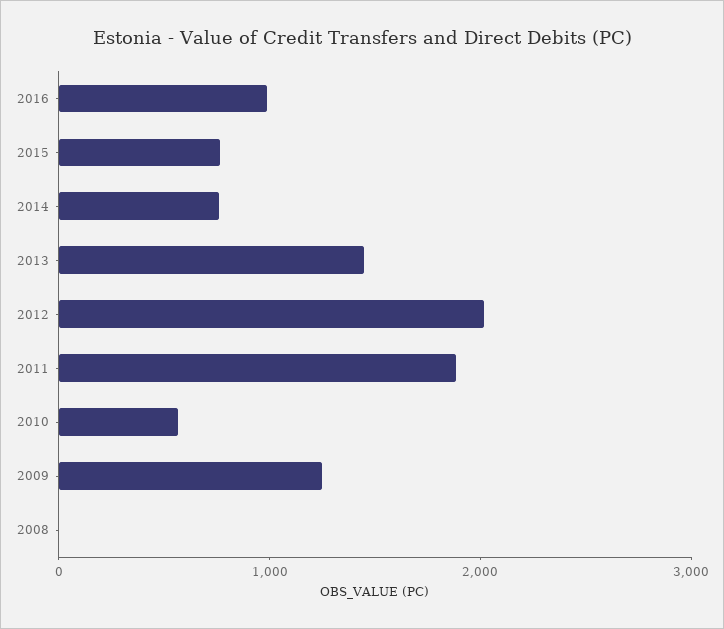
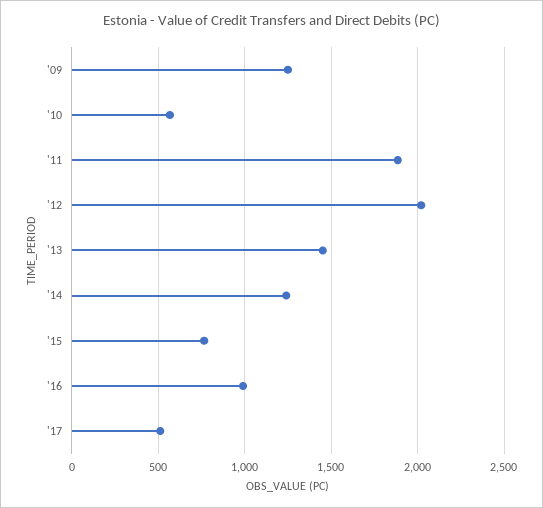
2014: 800 -> 1250
2008: 0 -> none
'17: none -> 500

